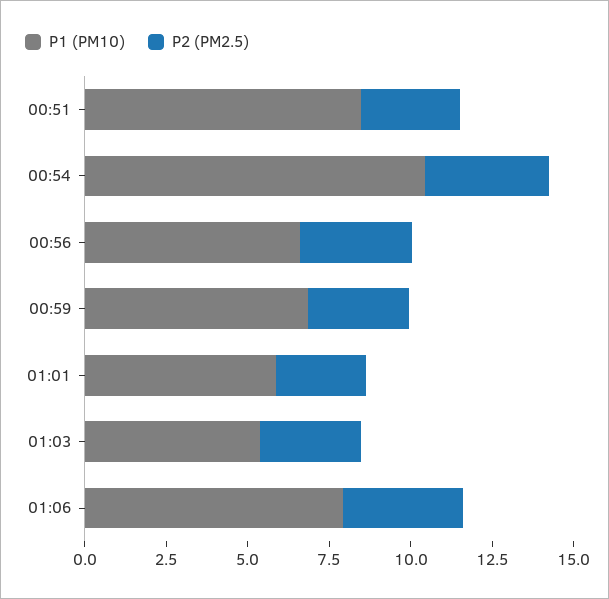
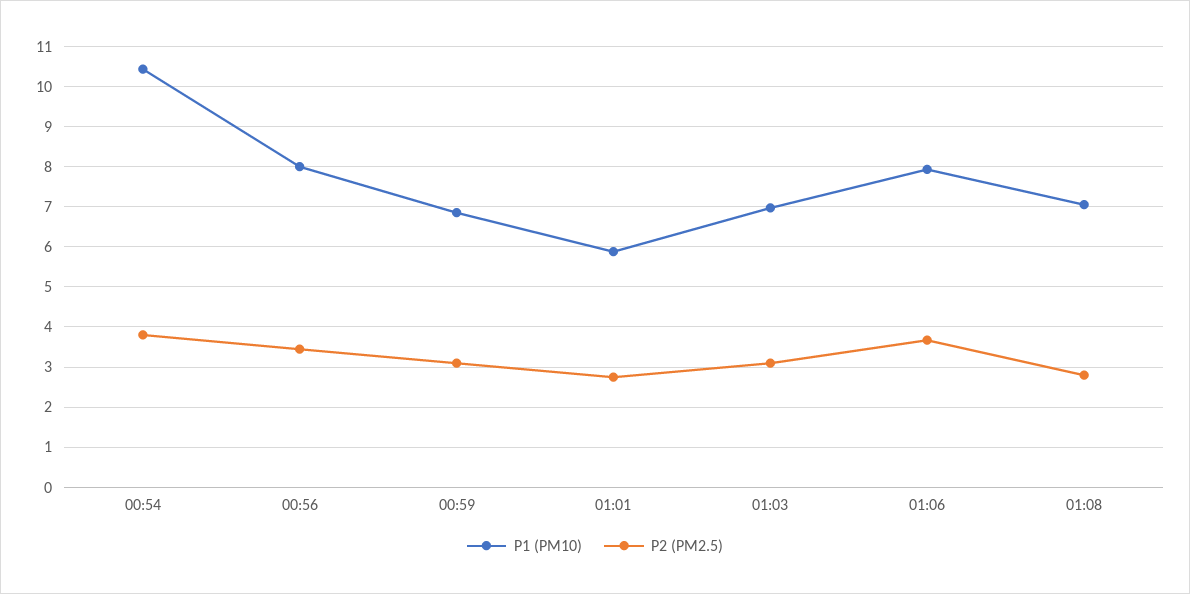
P1 (PM10), 00:51: 8.5 -> none
P2 (PM2.5), 00:51: 3 -> none
P1 (PM10), 00:56: 6.5 -> 8
P1 (PM10), 01:03: 5.5 -> 7
P1 (PM10), 01:08: none -> 7
P2 (PM2.5), 01:08: none -> 2.8

